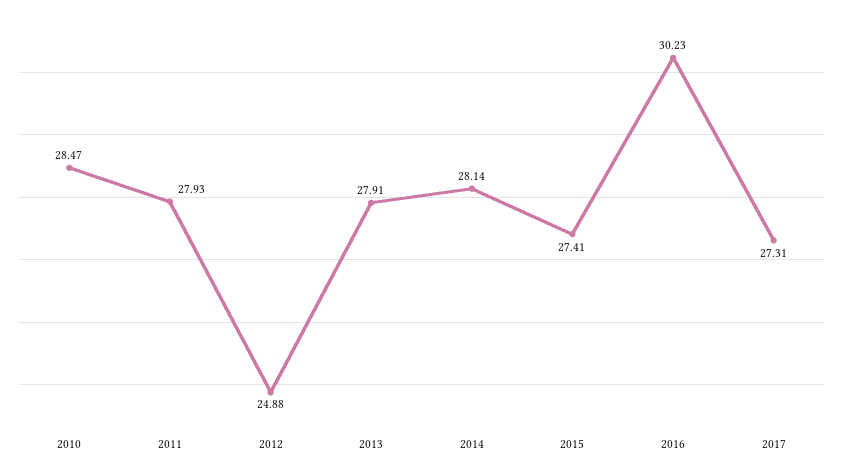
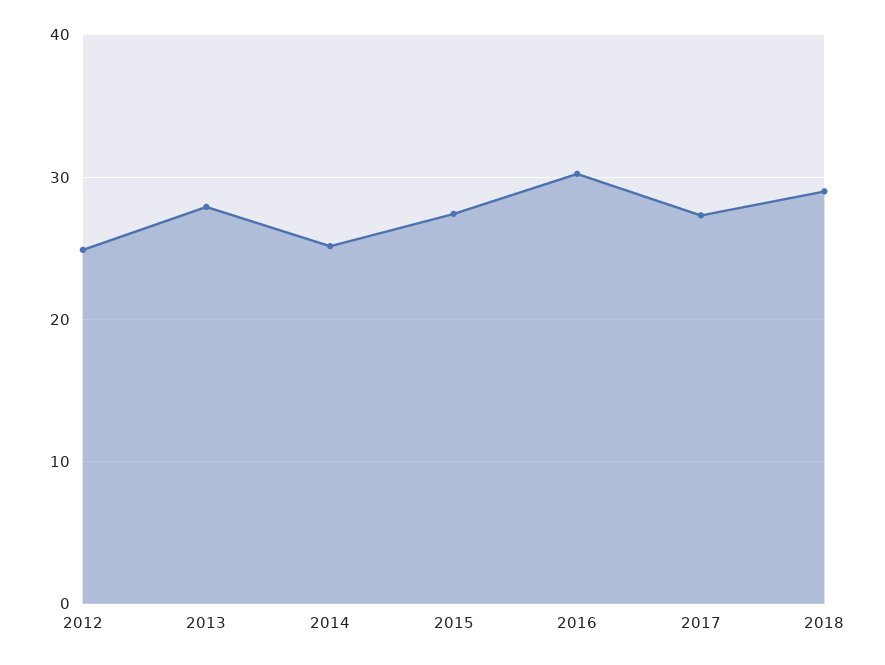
2010: 28.47 -> none
2011: 27.93 -> none
2014: 28.14 -> 25
2018: none -> 29

